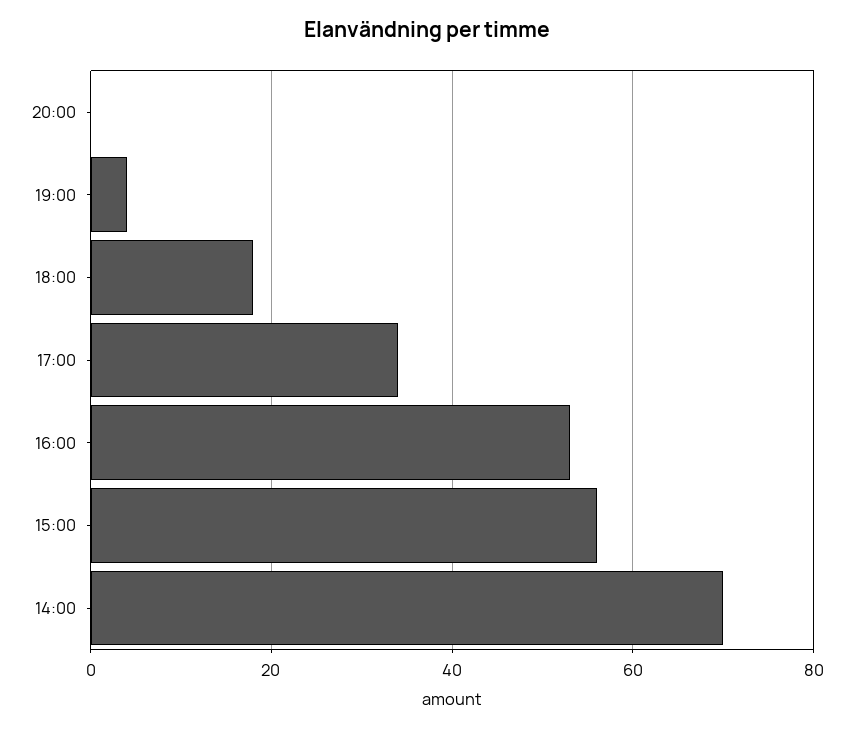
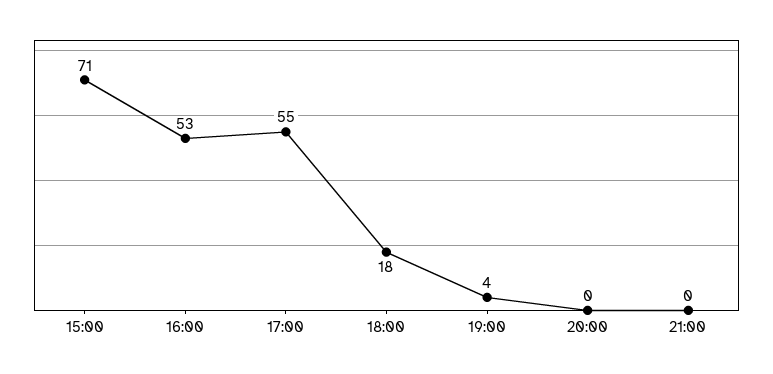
17:00: 35 -> 55
15:00: 55 -> 71
14:00: 70 -> none
21:00: none -> 0

